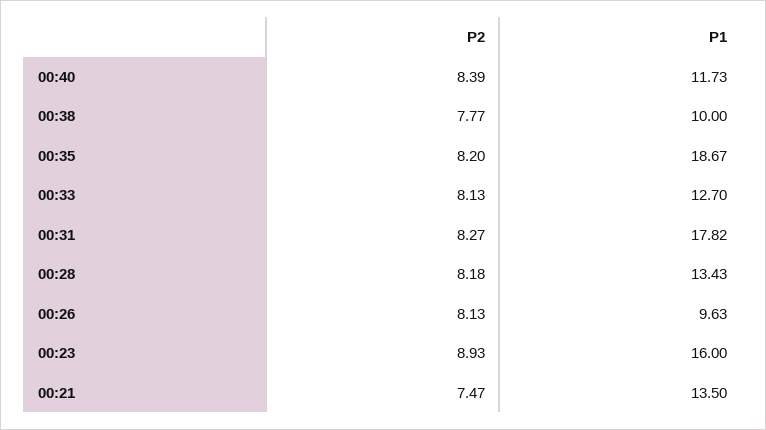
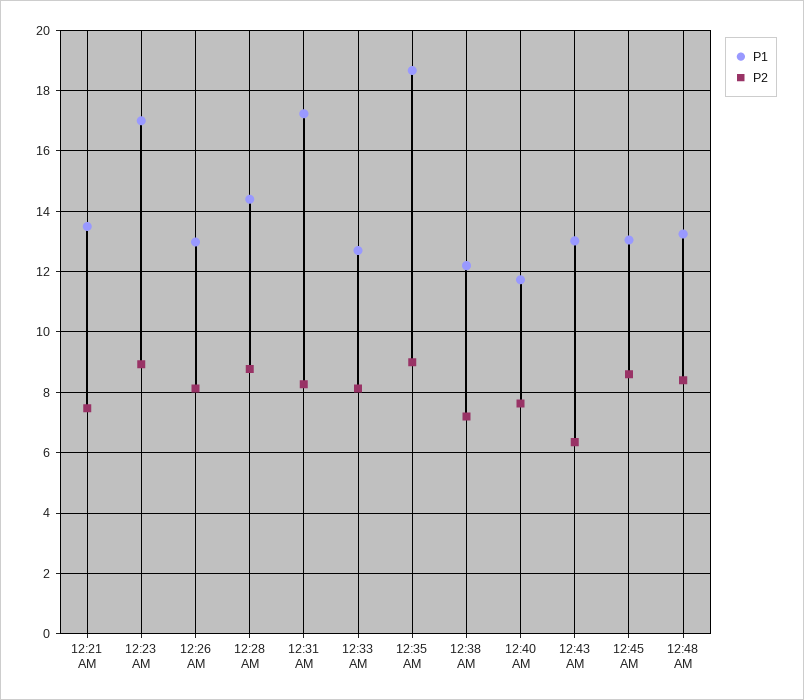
P2, 00:40: 8.39 -> 7.6
P2, 00:38: 7.77 -> 7.2
P1, 00:38: 10 -> 12.2
P2, 00:35: 8.2 -> 9
P1, 00:31: 17.82 -> 17.2
P2, 00:28: 8.18 -> 8.8
P1, 00:28: 13.43 -> 14.4
P1, 00:26: 9.63 -> 13
P1, 00:23: 16 -> 17
P1, 12:43 AM: none -> 13
P2, 12:43 AM: none -> 6.4
P1, 12:45 AM: none -> 13
P2, 12:45 AM: none -> 8.6
P1, 12:48 AM: none -> 13.2
P2, 12:48 AM: none -> 8.4

